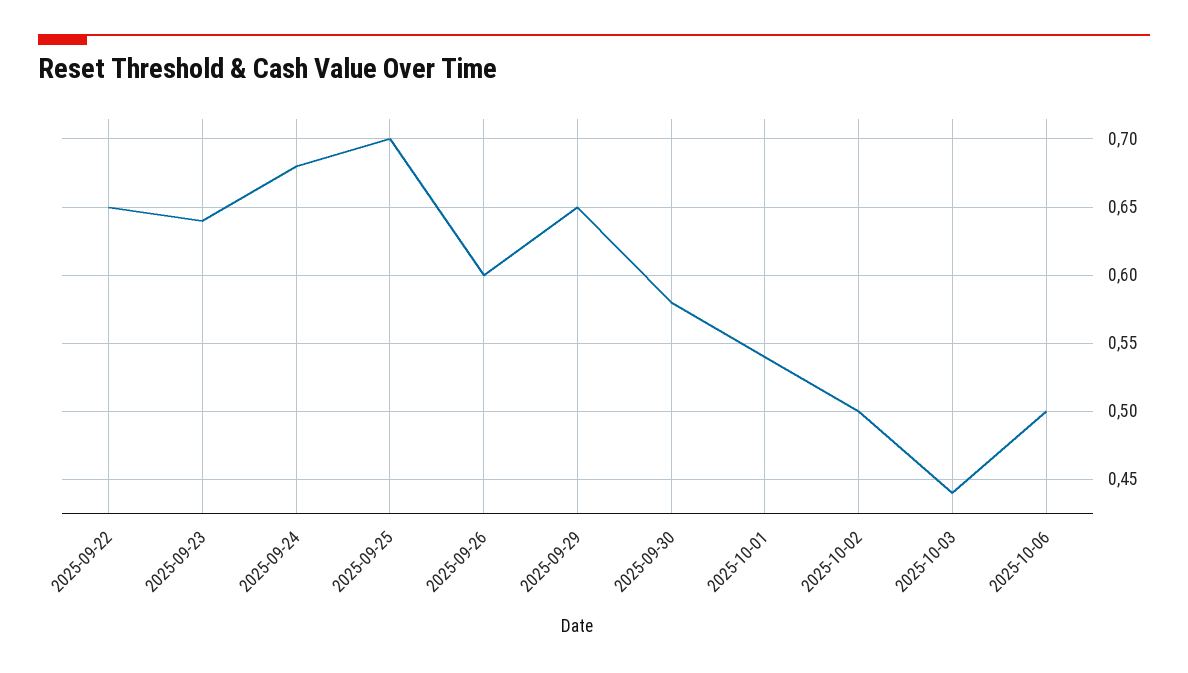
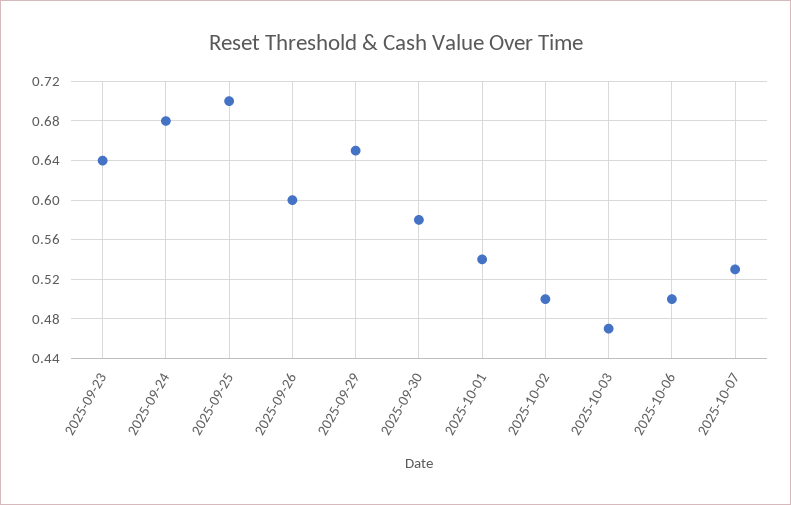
2025-09-22: 0.65 -> none
2025-10-03: 0.44 -> 0.47
2025-10-07: none -> 0.53

